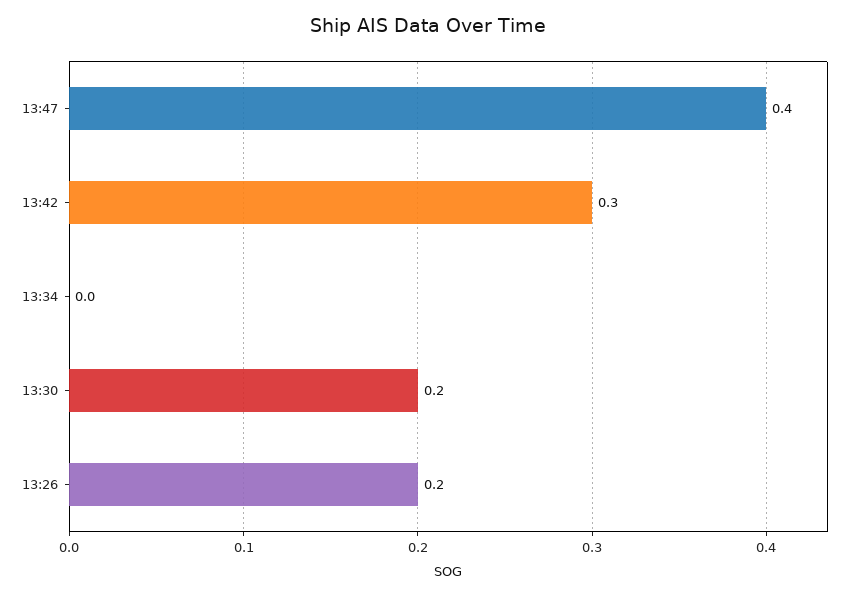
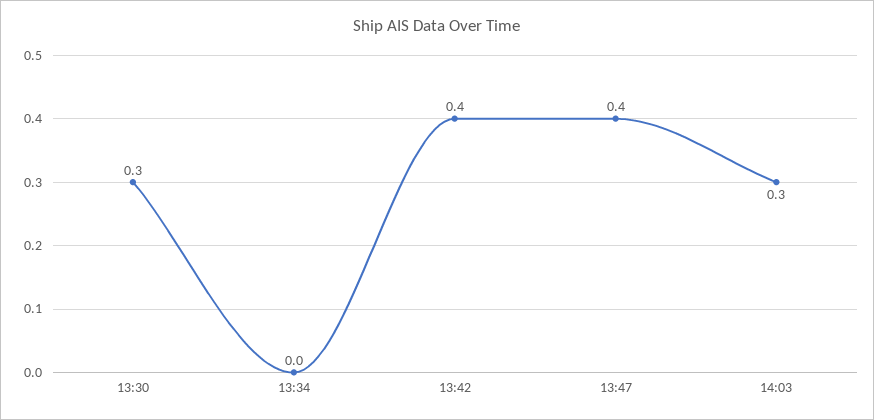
13:42: 0.3 -> 0.4
13:30: 0.2 -> 0.3
13:26: 0.2 -> none
14:03: none -> 0.3

